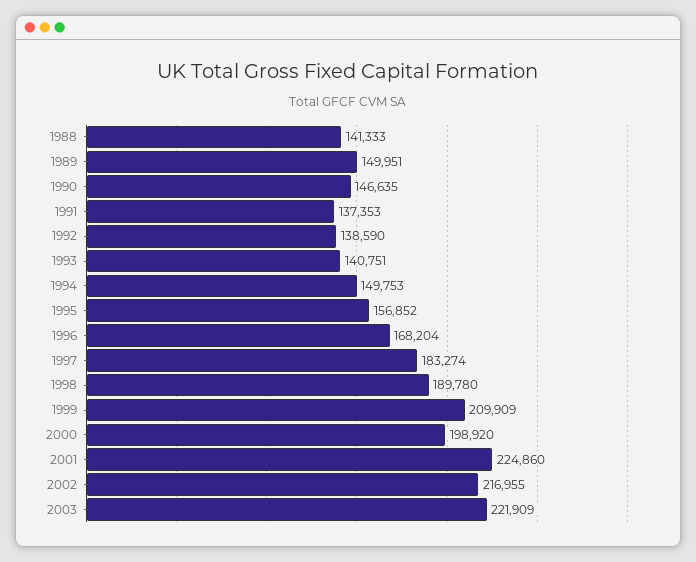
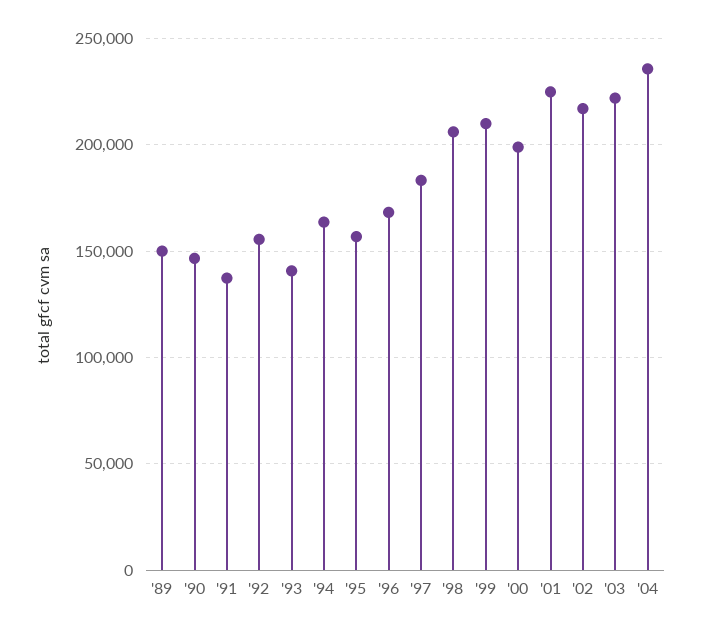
1988: 141333 -> none
1992: 138590 -> 155000
1994: 149753 -> 165000
1998: 189780 -> 205000
'04: none -> 235000

